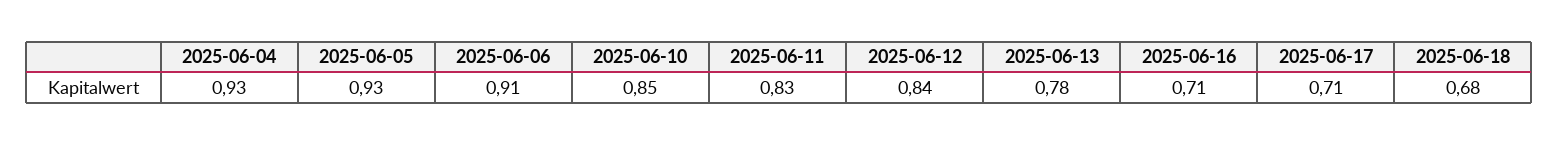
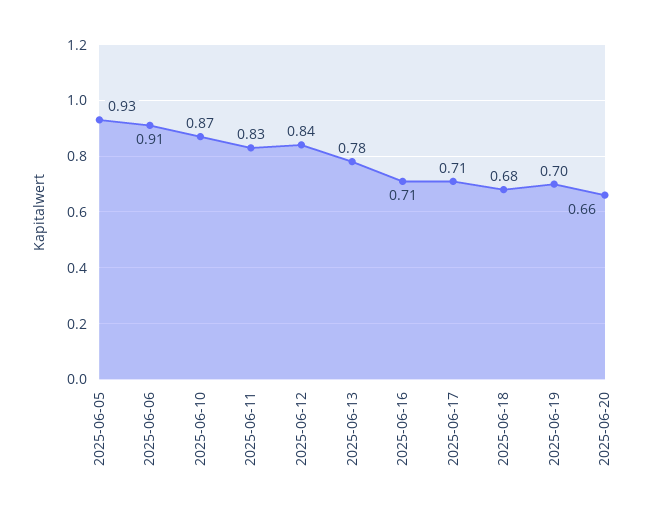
2025-06-04: 0.93 -> none
2025-06-10: 0.85 -> 0.87
2025-06-19: none -> 0.7
2025-06-20: none -> 0.66

